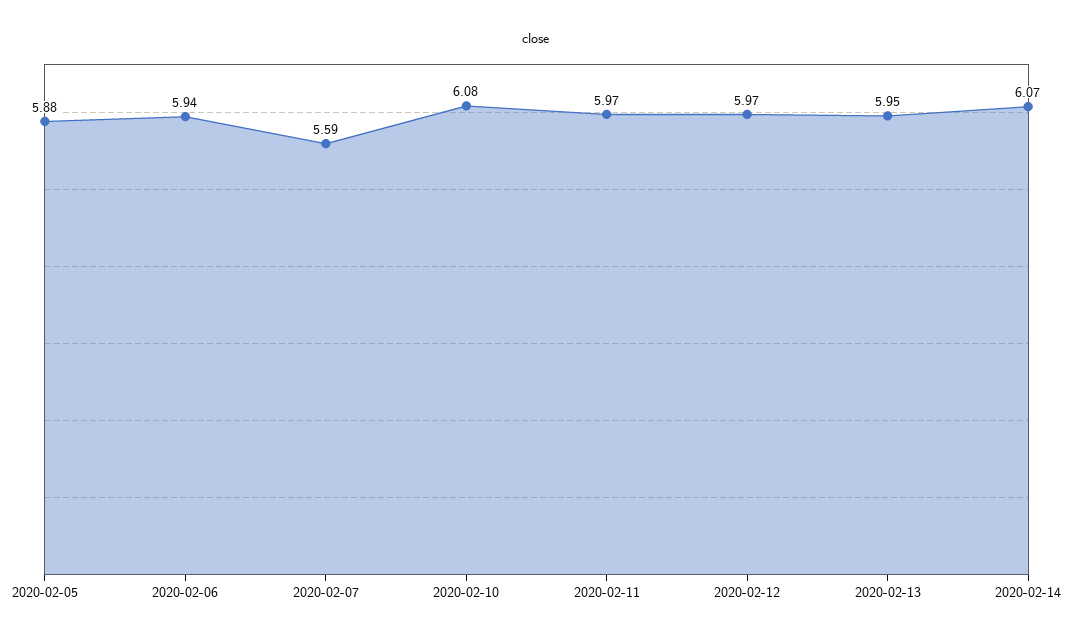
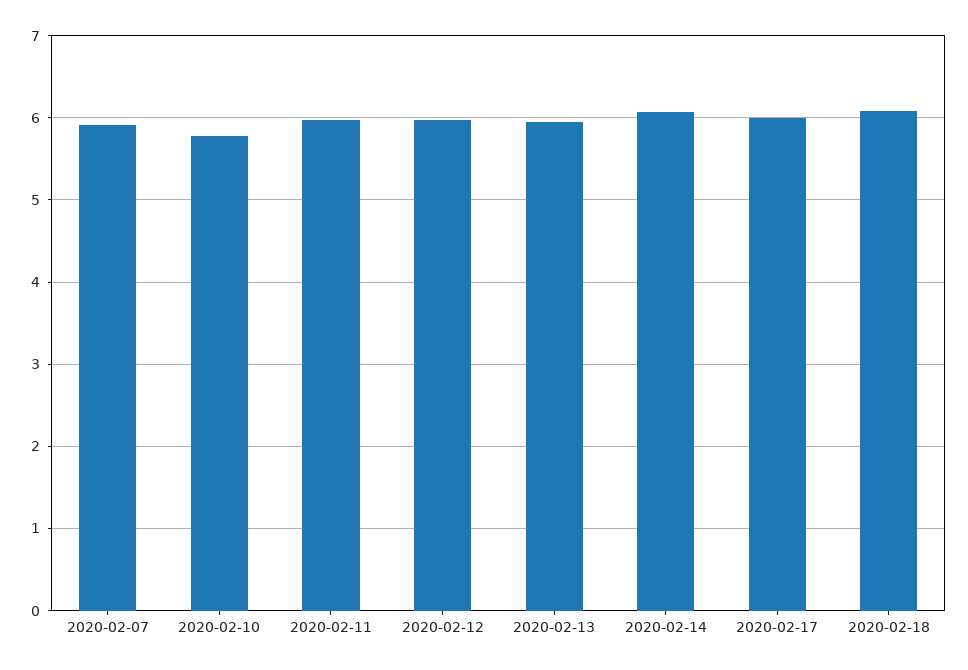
2020-02-05: 5.88 -> none
2020-02-06: 5.94 -> none
2020-02-07: 5.59 -> 5.9
2020-02-10: 6.08 -> 5.8
2020-02-17: none -> 6
2020-02-18: none -> 6.1

